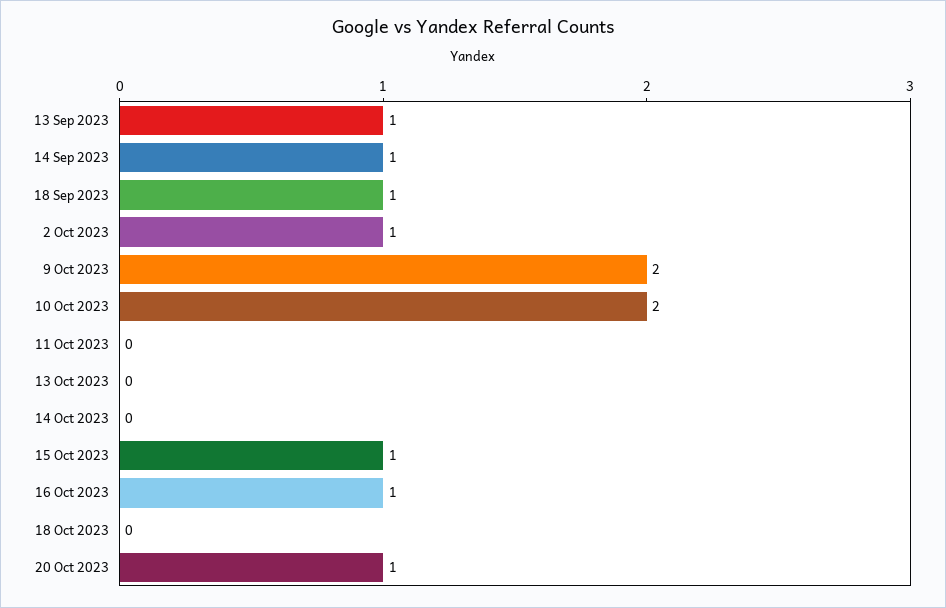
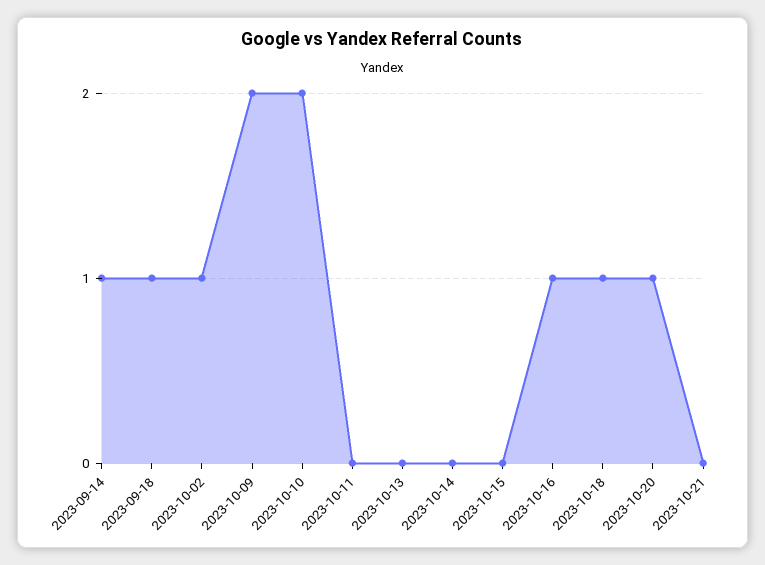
13 Sep 2023: 1 -> none
15 Oct 2023: 1 -> 0
18 Oct 2023: 0 -> 1
2023-10-21: none -> 0

